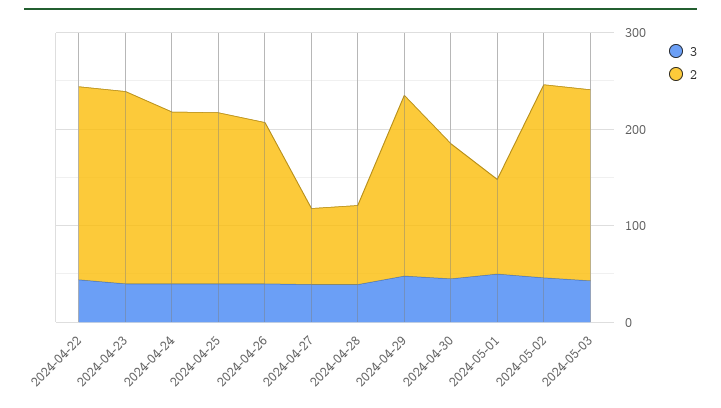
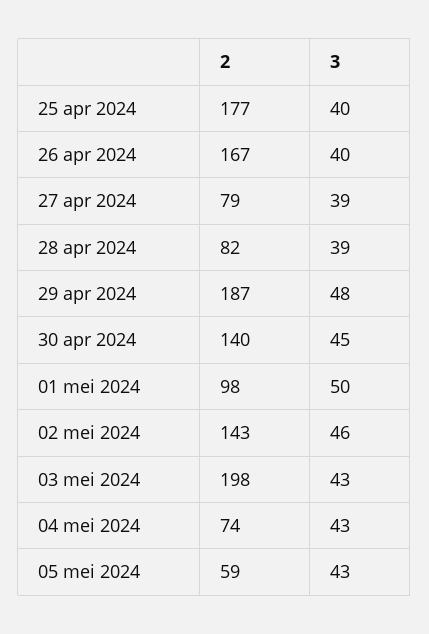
3, 2024-04-22: 40 -> none
2, 2024-04-22: 200 -> none
3, 2024-04-23: 40 -> none
2, 2024-04-23: 200 -> none
3, 2024-04-24: 40 -> none
2, 2024-04-24: 180 -> none
2, 2024-05-02: 200 -> 143
2, 04 mei 2024: none -> 74
3, 04 mei 2024: none -> 43
2, 05 mei 2024: none -> 59
3, 05 mei 2024: none -> 43

